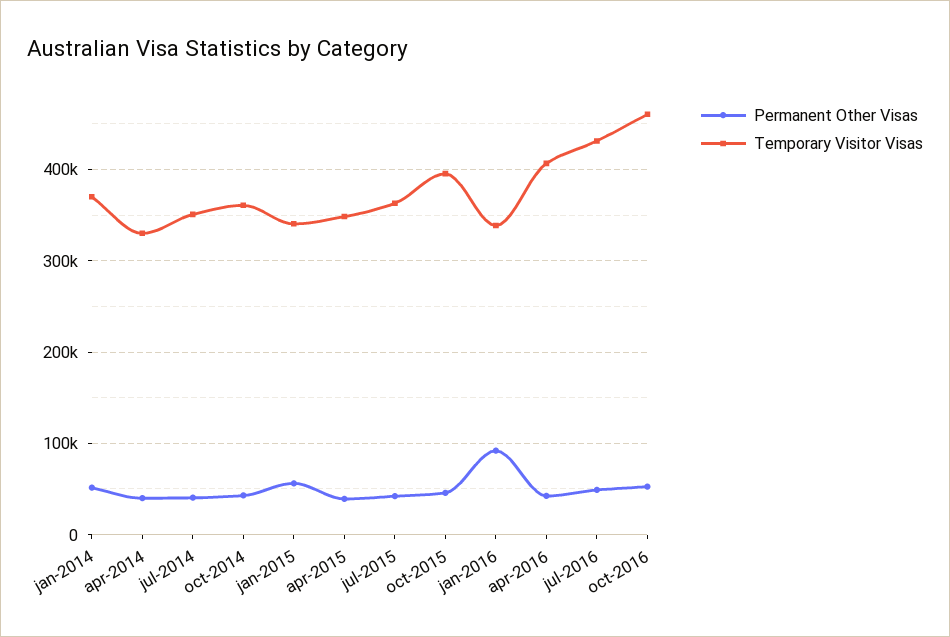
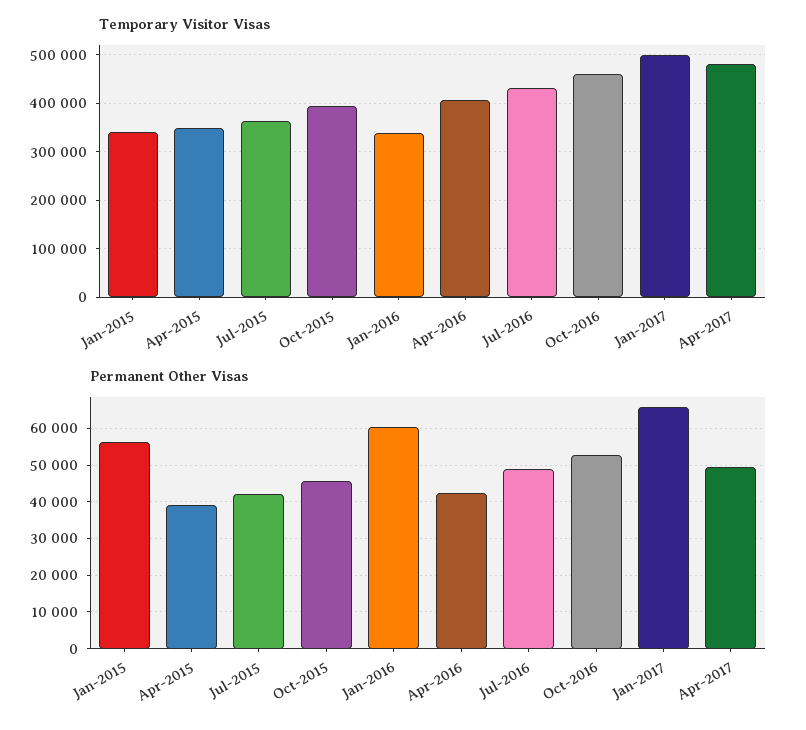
Permanent Other Visas, jan-2014: 50000 -> none
Temporary Visitor Visas, jan-2014: 370000 -> none
Permanent Other Visas, apr-2014: 40000 -> none
Temporary Visitor Visas, apr-2014: 330000 -> none
Permanent Other Visas, jul-2014: 40000 -> none
Temporary Visitor Visas, jul-2014: 350000 -> none
Permanent Other Visas, oct-2014: 40000 -> none
Temporary Visitor Visas, oct-2014: 360000 -> none
Permanent Other Visas, jan-2016: 90000 -> 60000
Temporary Visitor Visas, Jan-2017: none -> 500000
Temporary Visitor Visas, Apr-2017: none -> 480000
Permanent Other Visas, Jan-2017: none -> 66000
Permanent Other Visas, Apr-2017: none -> 50000

